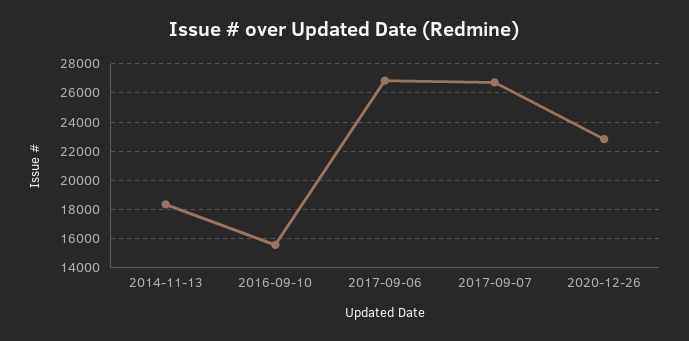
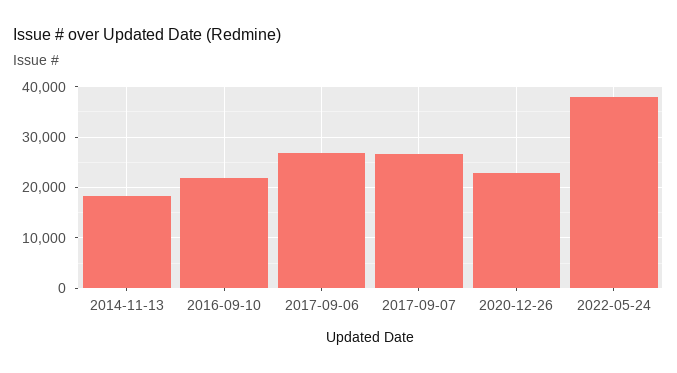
2016-09-10: 15500 -> 22000
2022-05-24: none -> 38000

